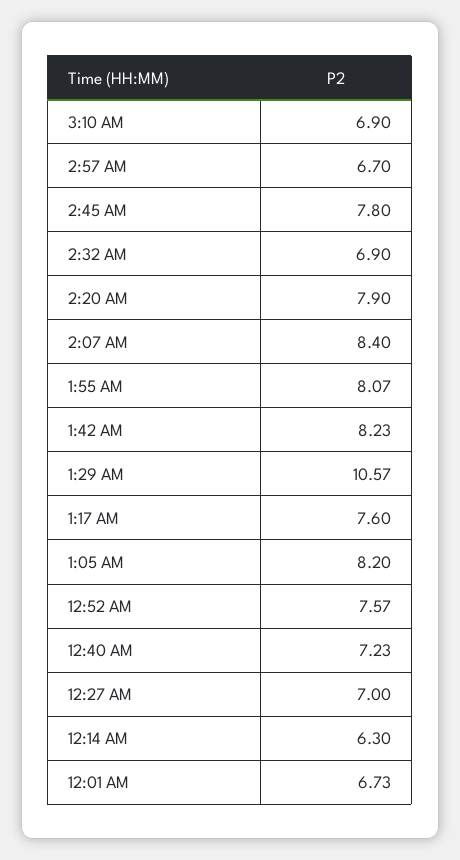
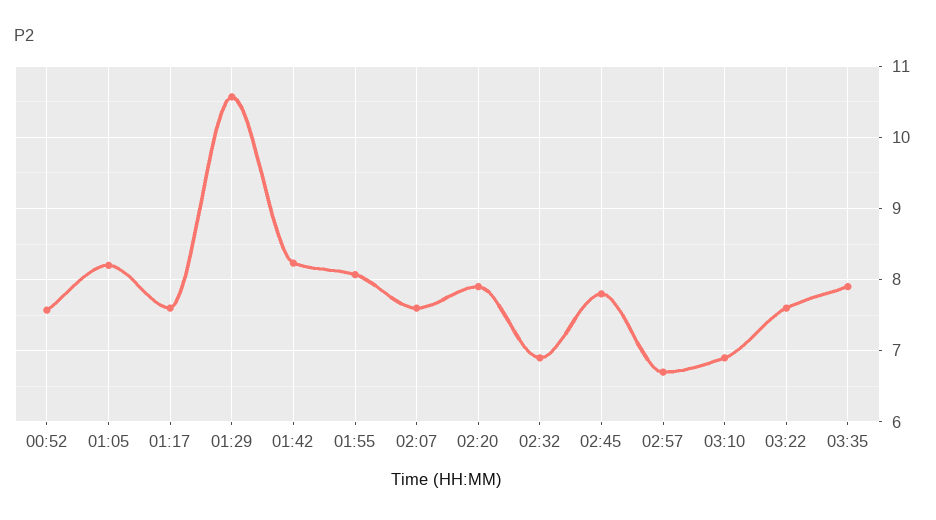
2:07 AM: 8.4 -> 7.6
12:40 AM: 7.23 -> none
12:27 AM: 7 -> none
12:14 AM: 6.3 -> none
12:01 AM: 6.73 -> none
03:22: none -> 7.6
03:35: none -> 7.9

